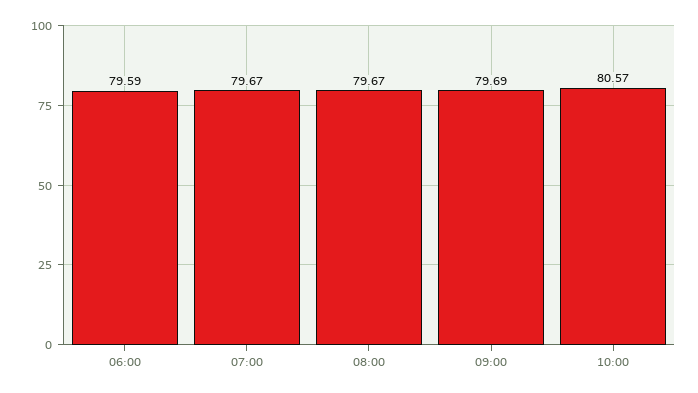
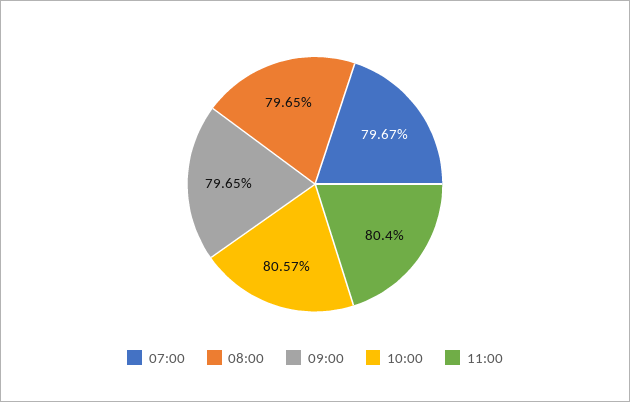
06:00: 79.59 -> none
08:00: 79.67 -> 79.65
09:00: 79.69 -> 79.65
11:00: none -> 80.4

